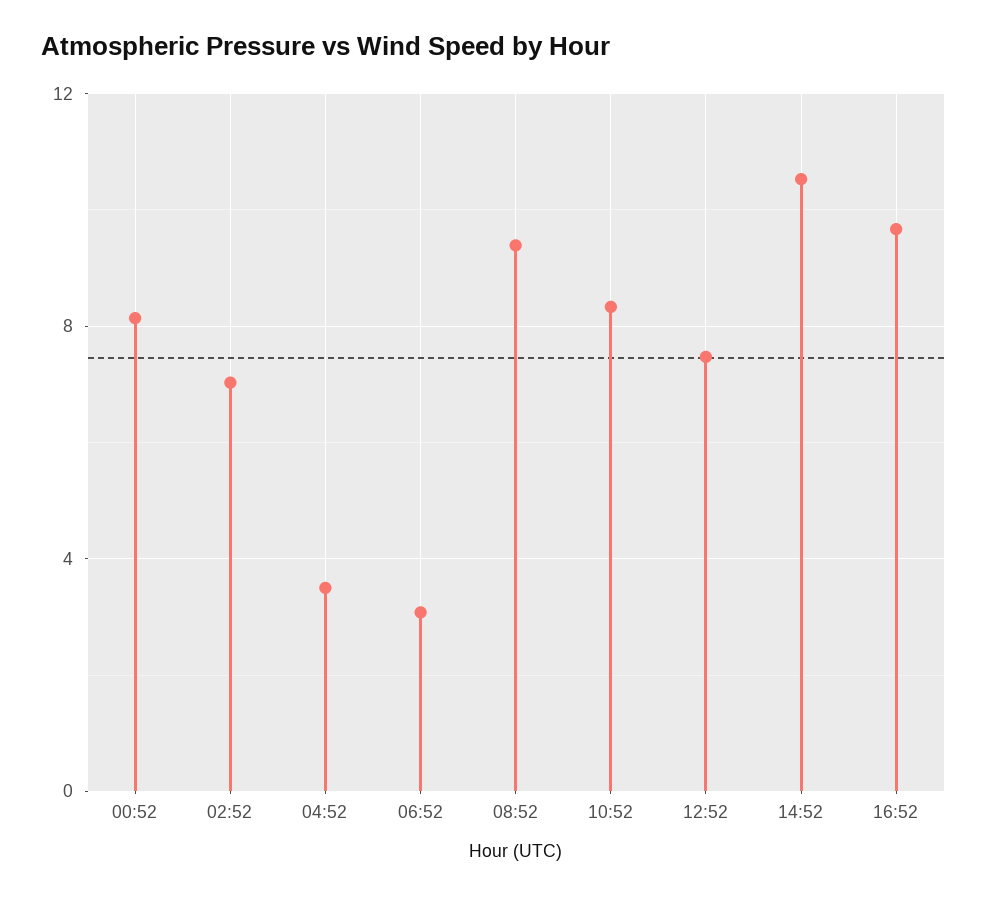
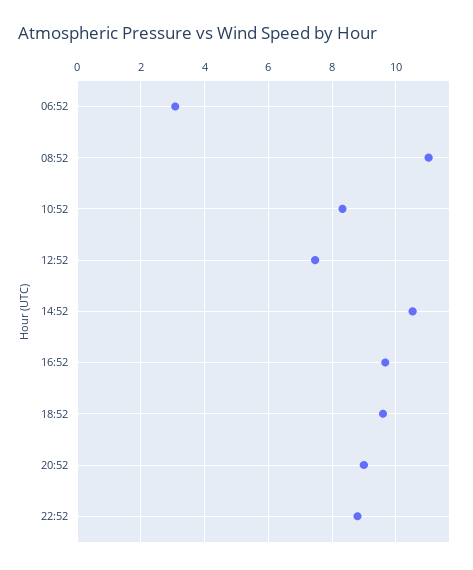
00:52: 8 -> none
02:52: 7 -> none
04:52: 3.5 -> none
08:52: 9.5 -> 11
18:52: none -> 9.6
20:52: none -> 9
22:52: none -> 8.8

